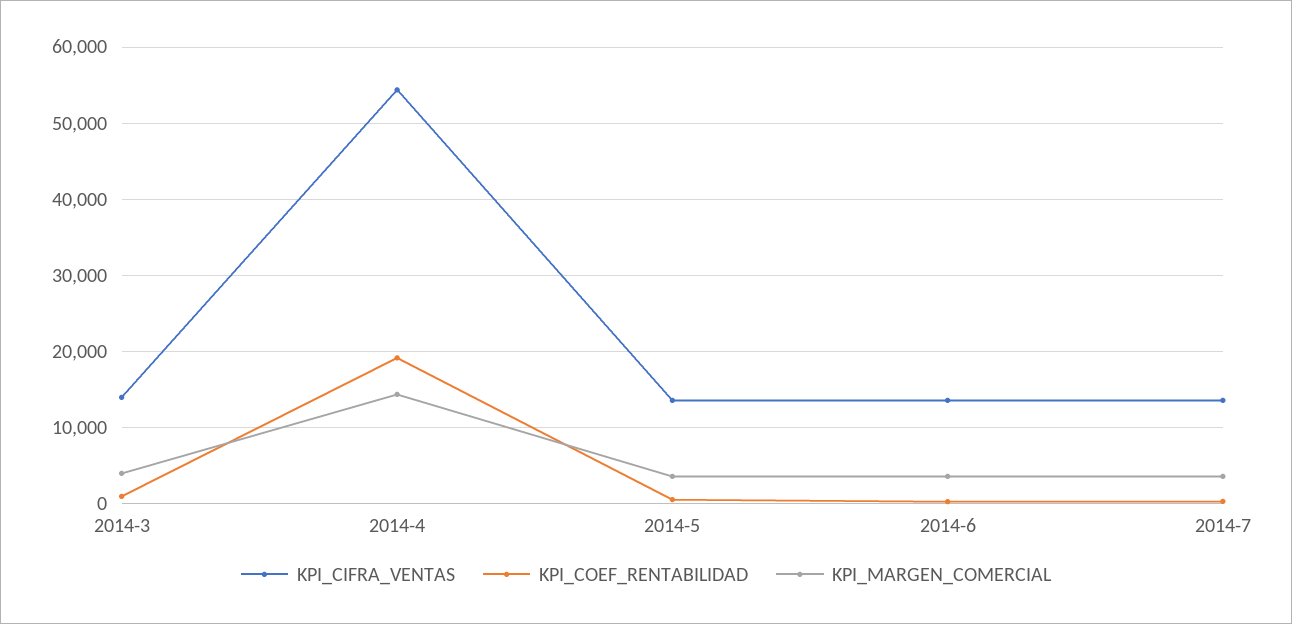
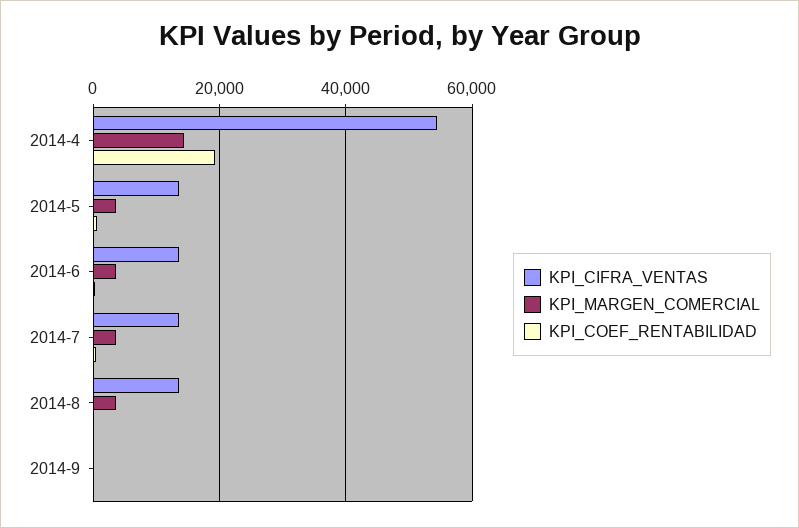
KPI_CIFRA_VENTAS, 2014-3: 14000 -> none
KPI_COEF_RENTABILIDAD, 2014-3: 1000 -> none
KPI_MARGEN_COMERCIAL, 2014-3: 4000 -> none
KPI_CIFRA_VENTAS, 2014-8: none -> 14000
KPI_MARGEN_COMERCIAL, 2014-8: none -> 4000
KPI_COEF_RENTABILIDAD, 2014-8: none -> 0
KPI_CIFRA_VENTAS, 2014-9: none -> 0
KPI_MARGEN_COMERCIAL, 2014-9: none -> 0
KPI_COEF_RENTABILIDAD, 2014-9: none -> 0

